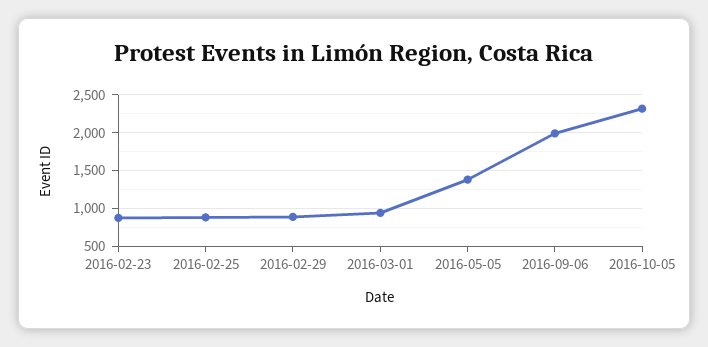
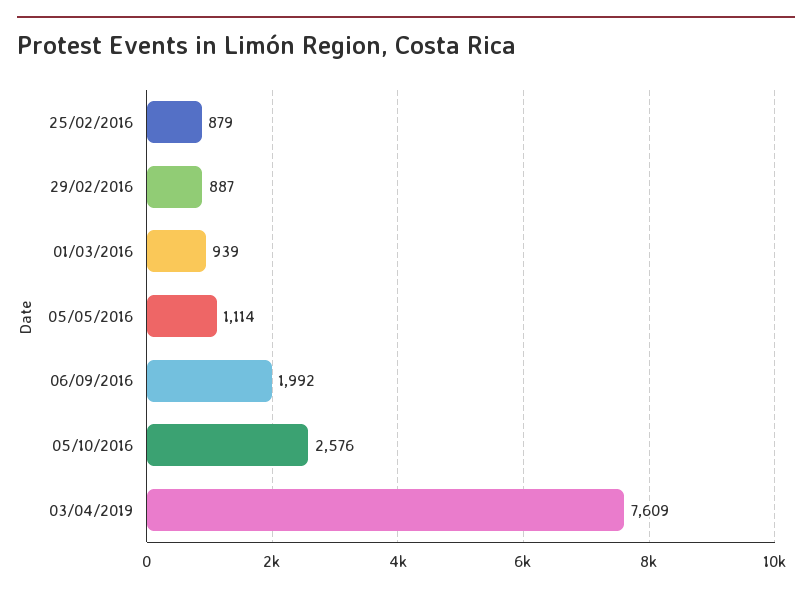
2016-02-23: 900 -> none
2016-05-05: 1400 -> 1114
2016-10-05: 2300 -> 2576
03/04/2019: none -> 7609

